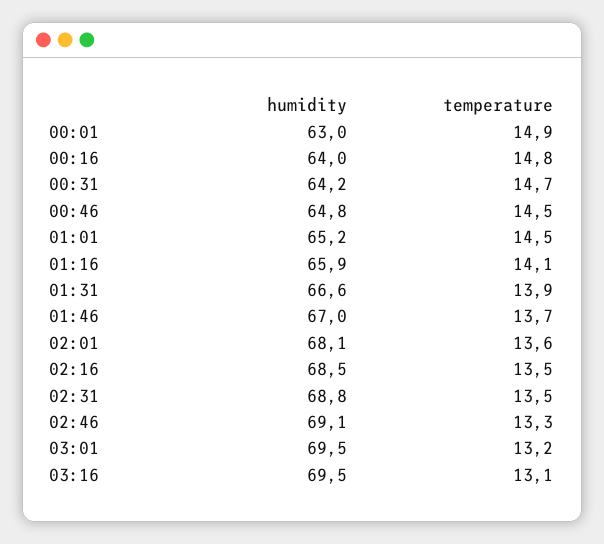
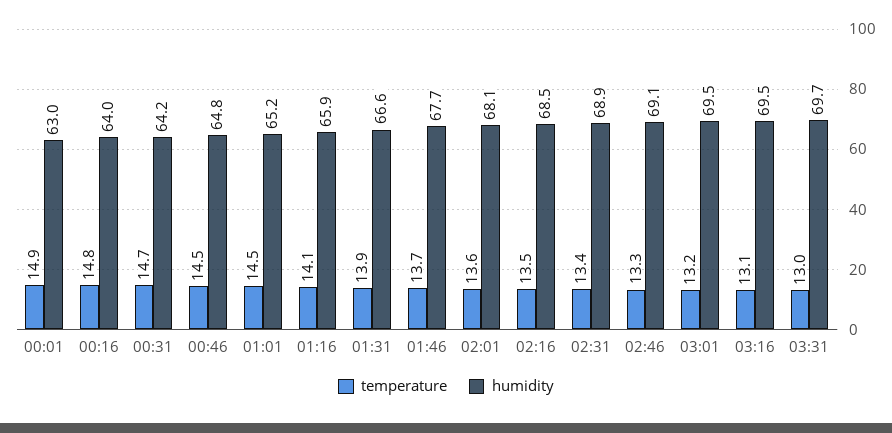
humidity, 01:46: 67 -> 67.7
humidity, 02:31: 68.8 -> 68.9
temperature, 02:31: 13.5 -> 13.4
temperature, 03:31: none -> 13
humidity, 03:31: none -> 69.7

